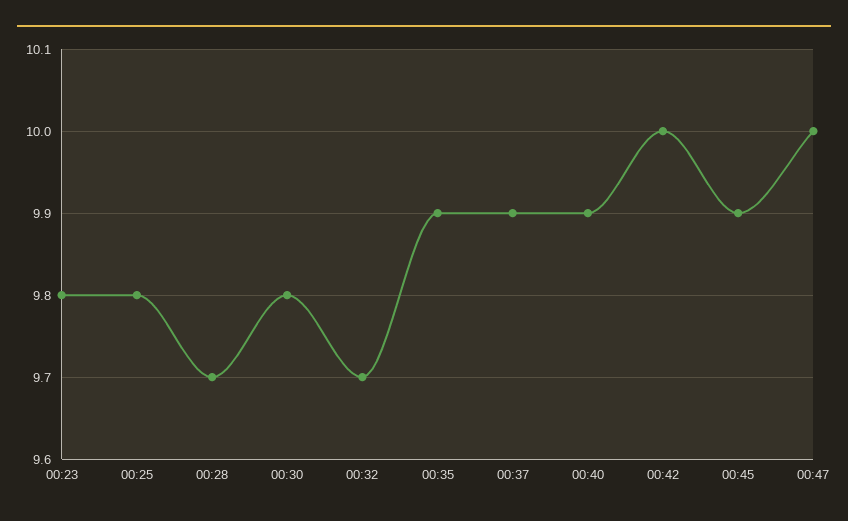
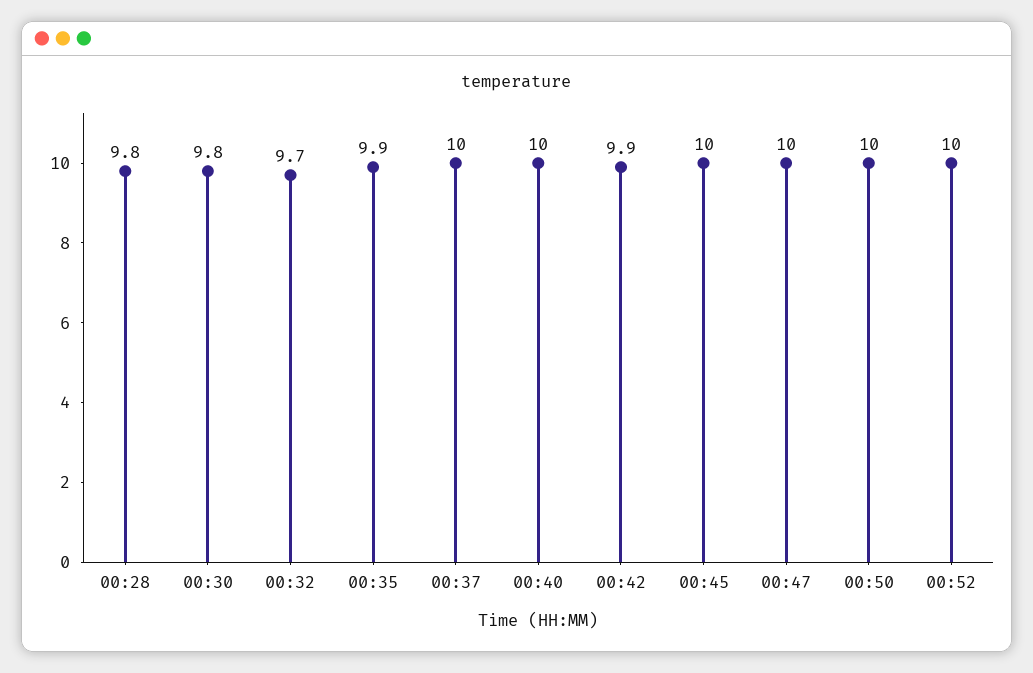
00:23: 9.8 -> none
00:25: 9.8 -> none
00:28: 9.7 -> 9.8
00:37: 9.9 -> 10
00:40: 9.9 -> 10
00:42: 10 -> 9.9
00:45: 9.9 -> 10
00:50: none -> 10
00:52: none -> 10

